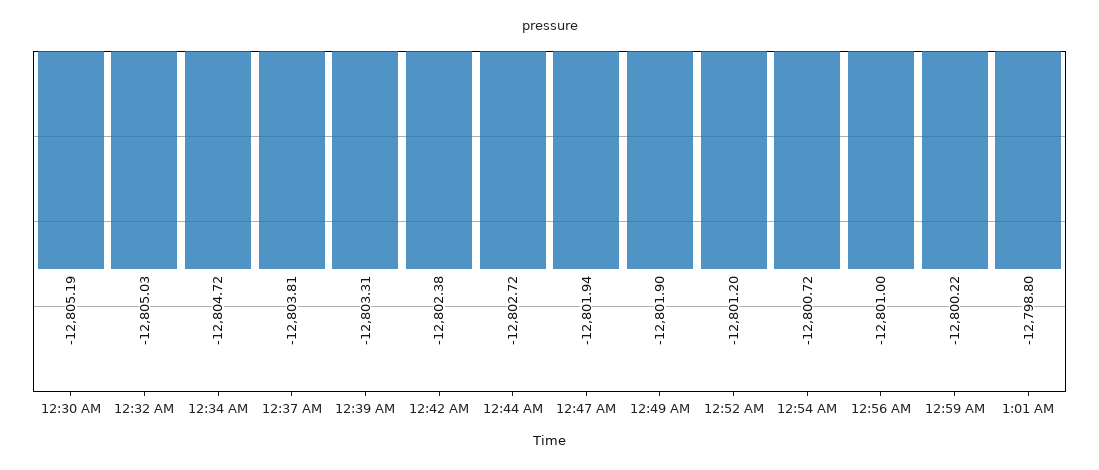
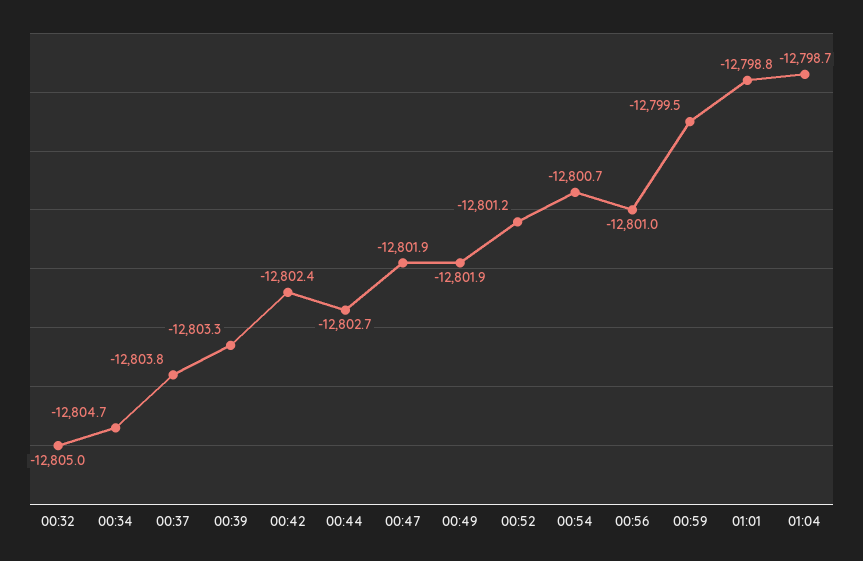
12:30 AM: -12805.19 -> none
12:59 AM: -12800.22 -> -12799.5
01:04: none -> -12798.7

